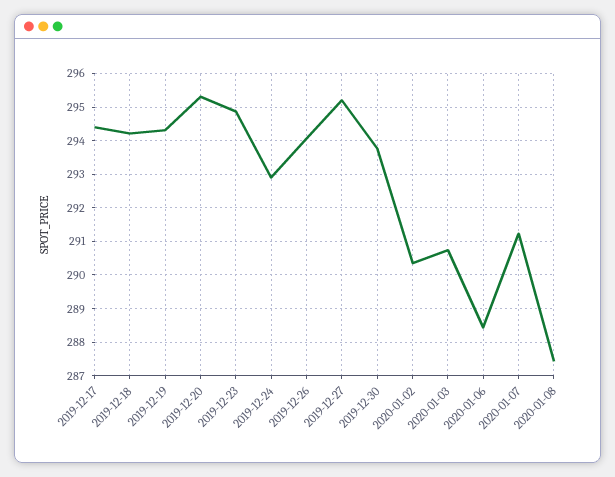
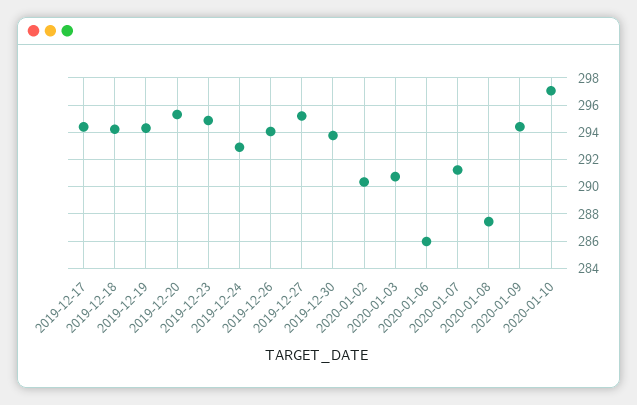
2020-01-06: 288.4 -> 286
2020-01-09: none -> 294.5
2020-01-10: none -> 297

